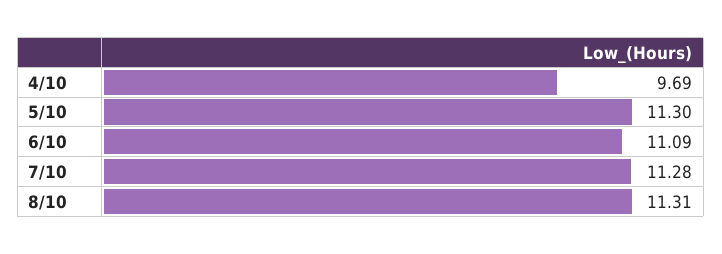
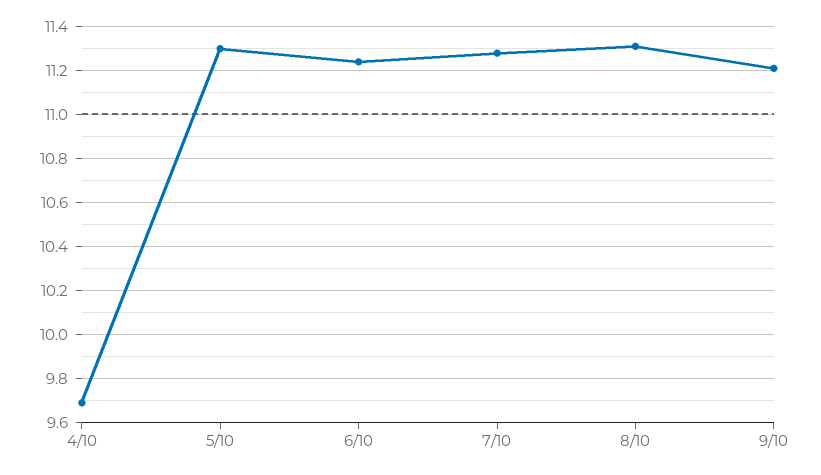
6/10: 11.09 -> 11.25
9/10: none -> 11.2

